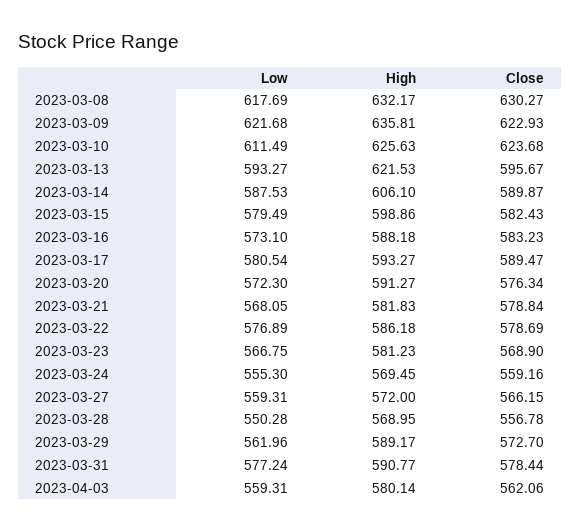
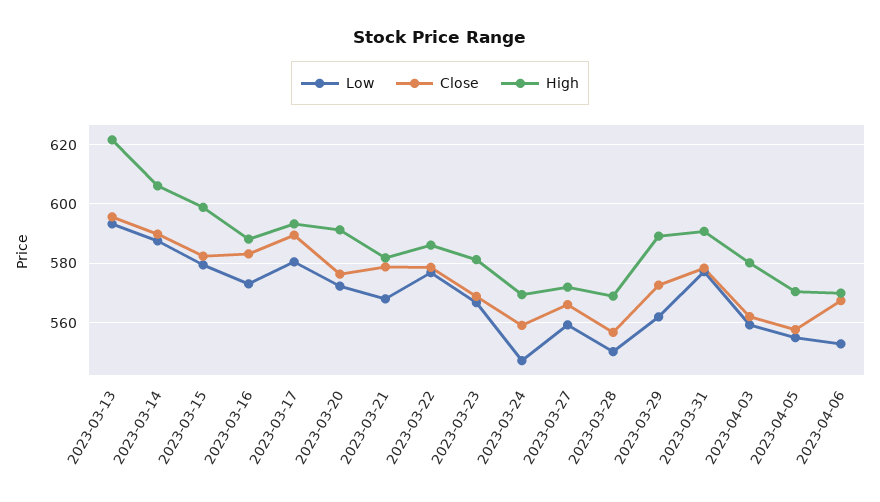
Low, 2023-03-08: 617.69 -> none
High, 2023-03-08: 632.17 -> none
Close, 2023-03-08: 630.27 -> none
Low, 2023-03-09: 621.68 -> none
High, 2023-03-09: 635.81 -> none
Close, 2023-03-09: 622.93 -> none
Low, 2023-03-10: 611.49 -> none
High, 2023-03-10: 625.63 -> none
Close, 2023-03-10: 623.68 -> none
Low, 2023-03-24: 555.3 -> 547.5
Low, 2023-04-05: none -> 555
Close, 2023-04-05: none -> 557.5
High, 2023-04-05: none -> 570
Low, 2023-04-06: none -> 552.5
Close, 2023-04-06: none -> 567.5
High, 2023-04-06: none -> 570

